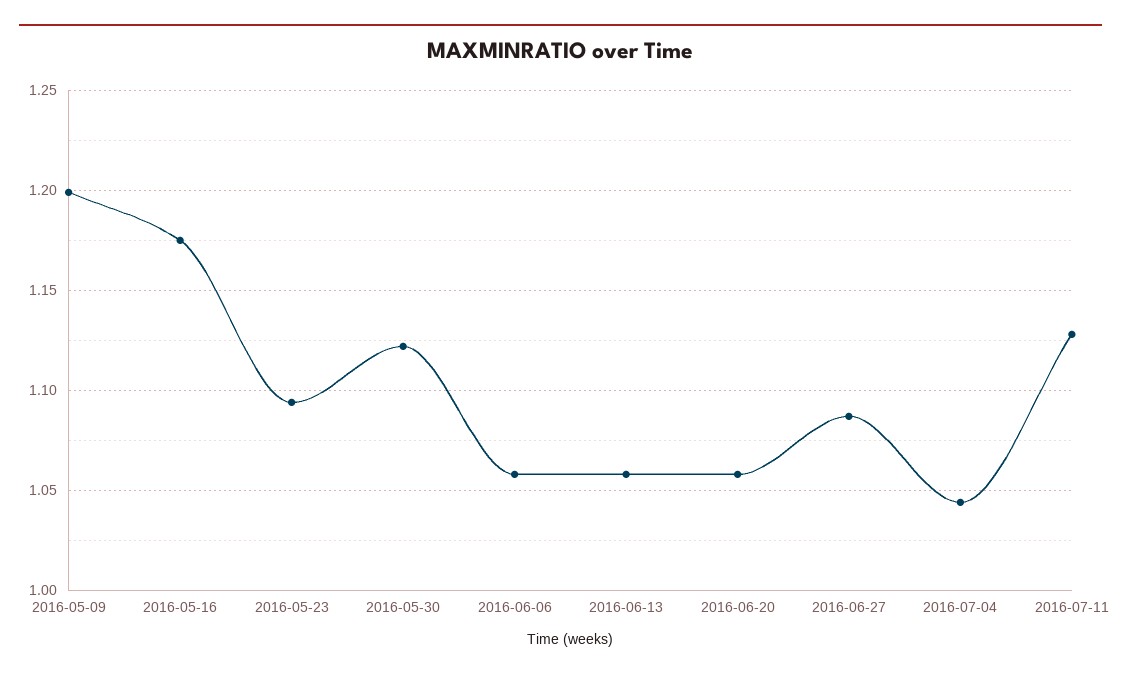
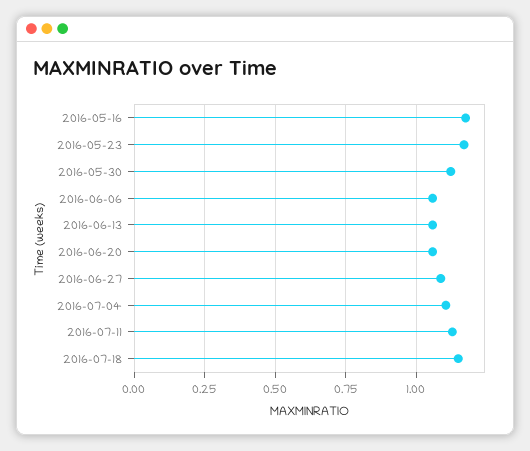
2016-05-09: 1.2 -> none
2016-05-23: 1.095 -> 1.175
2016-07-04: 1.045 -> 1.1
2016-07-18: none -> 1.15

